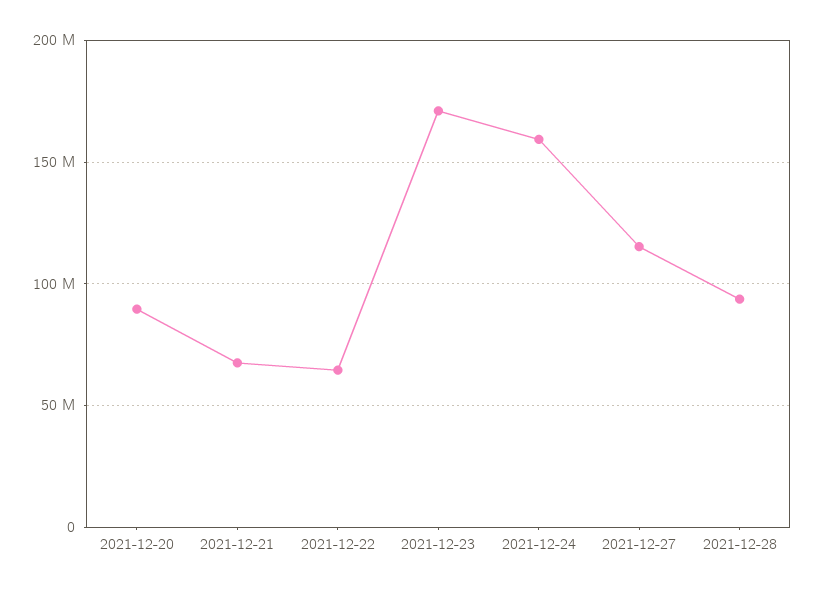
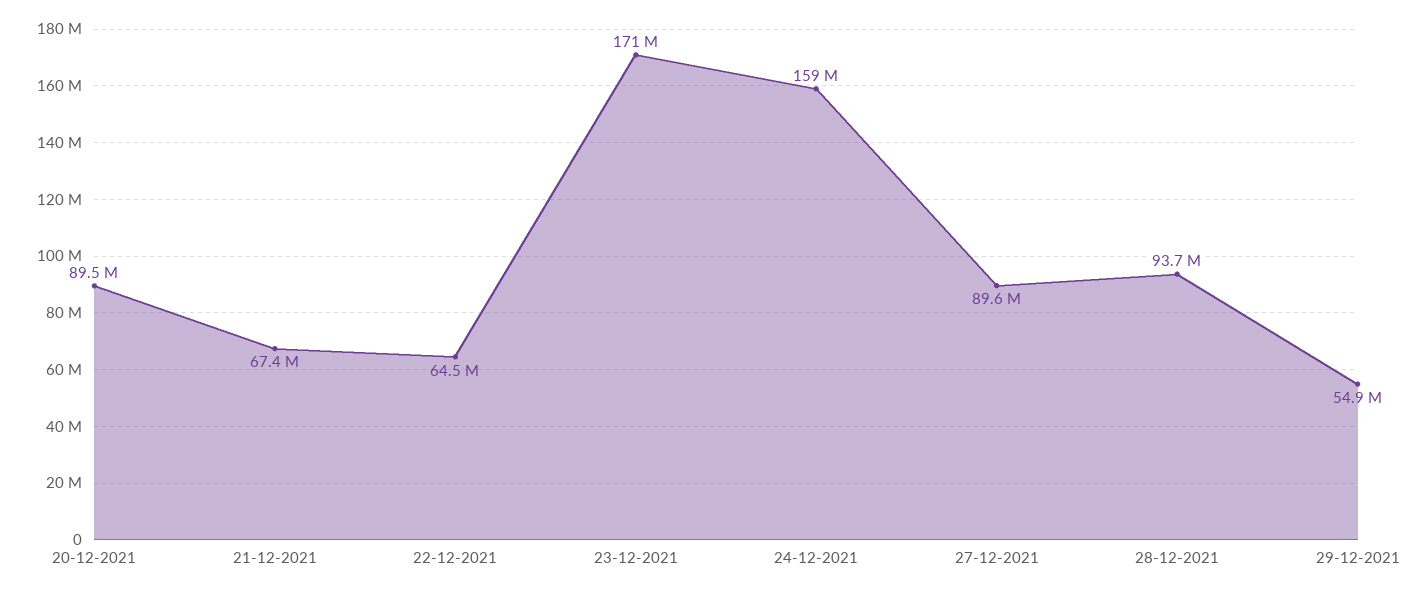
2021-12-27: 115000000 -> 89600000
29-12-2021: none -> 54900000

